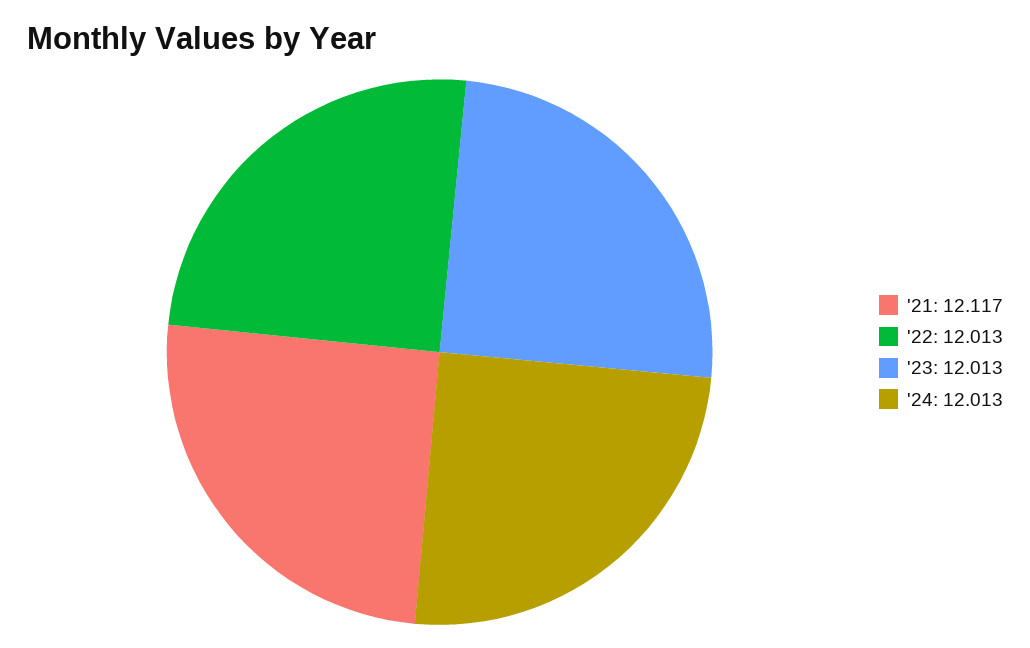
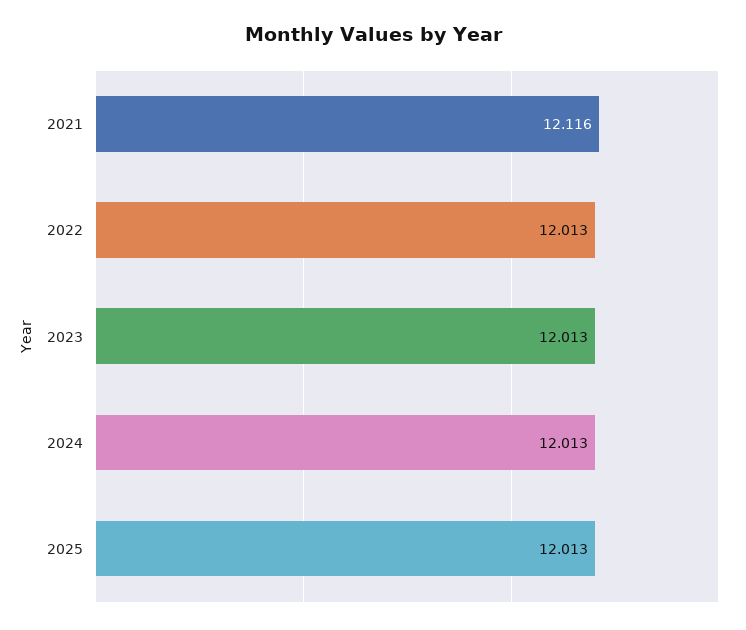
'21: 12.117 -> 12.116
2025: none -> 12.013

